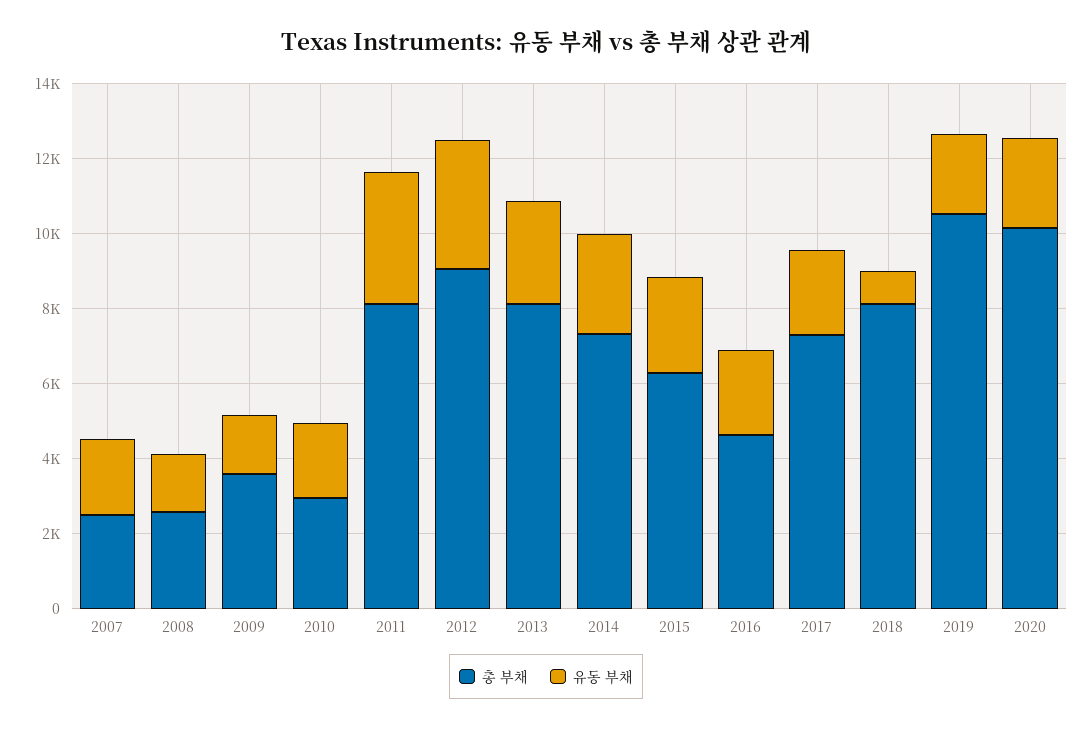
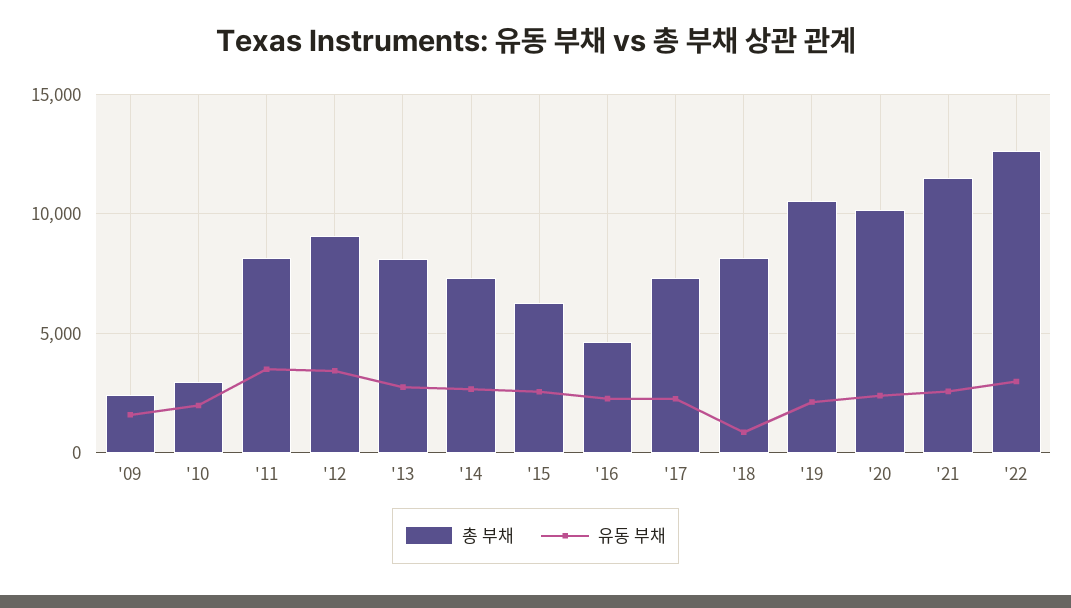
총 부채, 2007: 2500 -> none
유동 부채, 2007: 2000 -> none
총 부채, 2008: 2500 -> none
유동 부채, 2008: 1500 -> none
총 부채, 2009: 3500 -> 2500
총 부채, '21: none -> 11500
유동 부채, '21: none -> 2500
총 부채, '22: none -> 12500
유동 부채, '22: none -> 3000

